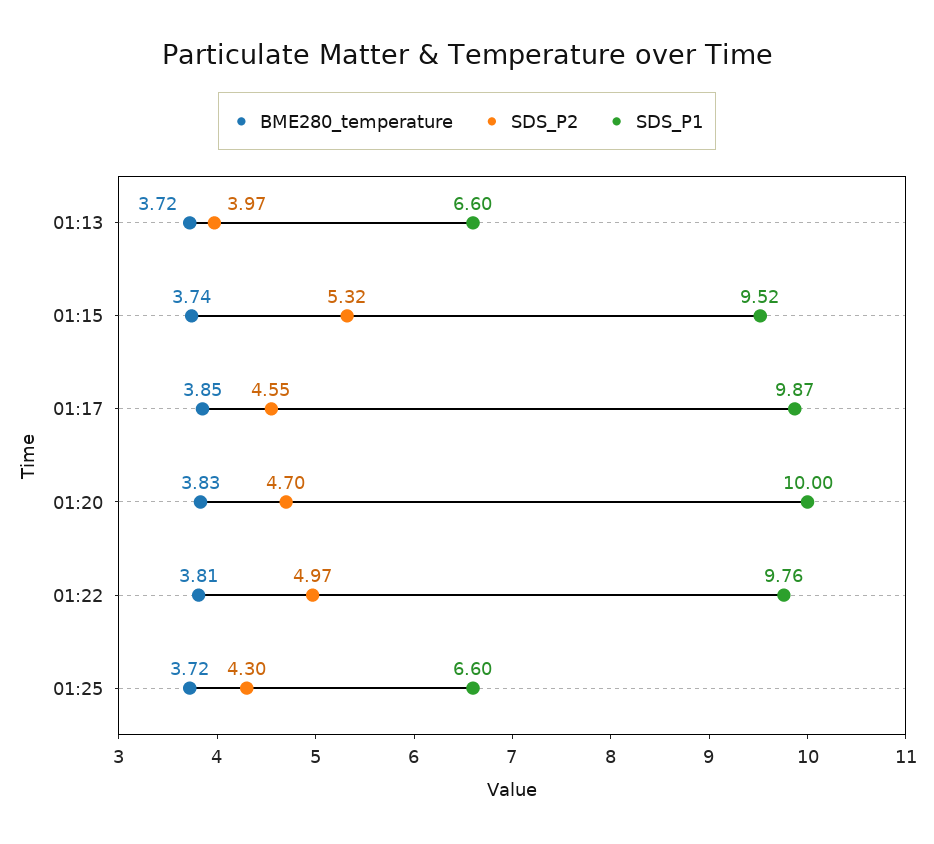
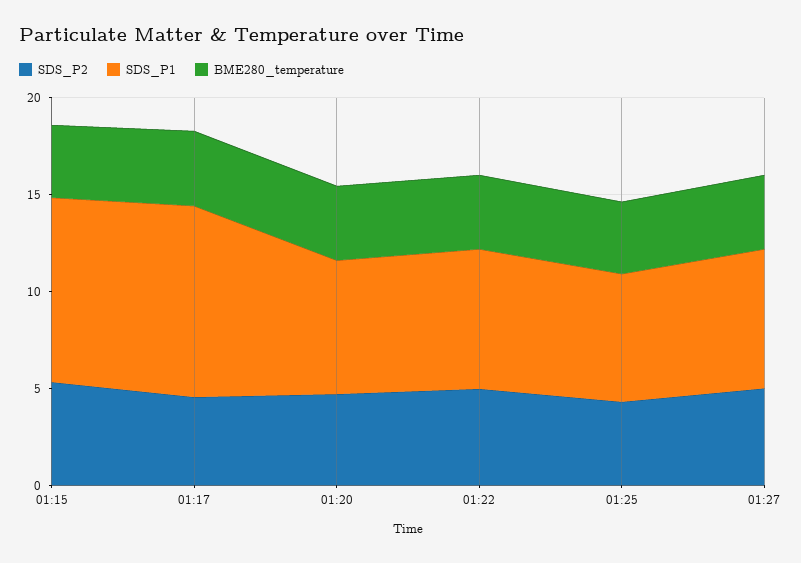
BME280_temperature, 01:13: 3.72 -> none
SDS_P2, 01:13: 3.97 -> none
SDS_P1, 01:13: 6.6 -> none
SDS_P1, 01:20: 10 -> 7
SDS_P1, 01:22: 9.76 -> 7
SDS_P2, 01:27: none -> 5
SDS_P1, 01:27: none -> 7
BME280_temperature, 01:27: none -> 4

